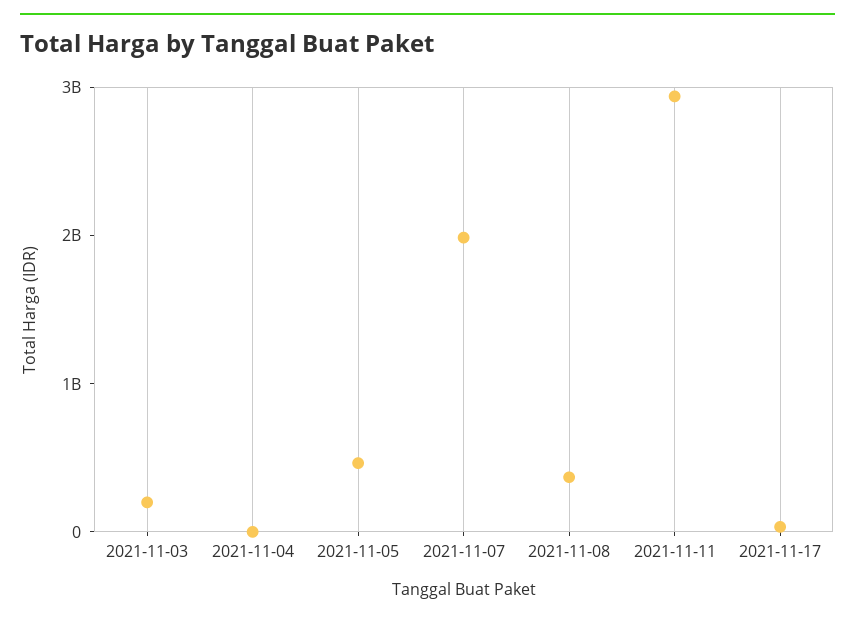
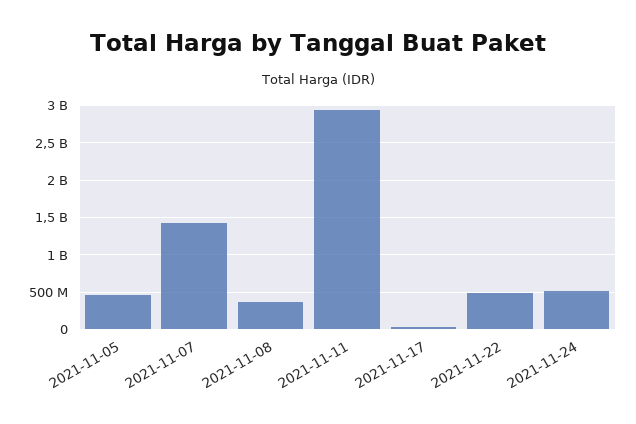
2021-11-03: 200000000 -> none
2021-11-04: 0 -> none
2021-11-07: 2000000000 -> 1400000000
2021-11-22: none -> 500000000
2021-11-24: none -> 500000000

